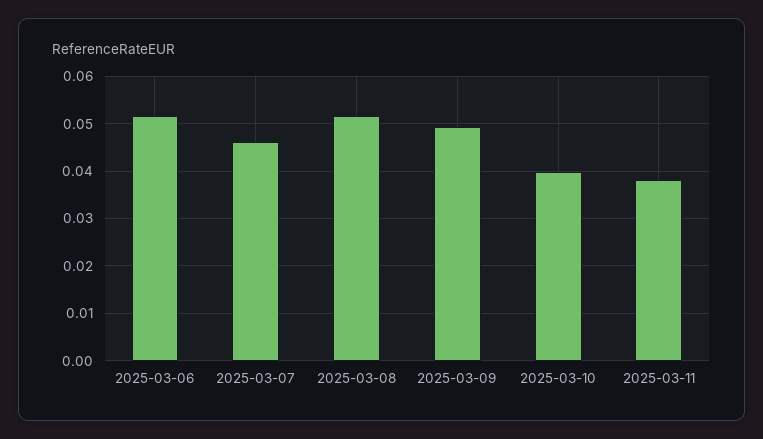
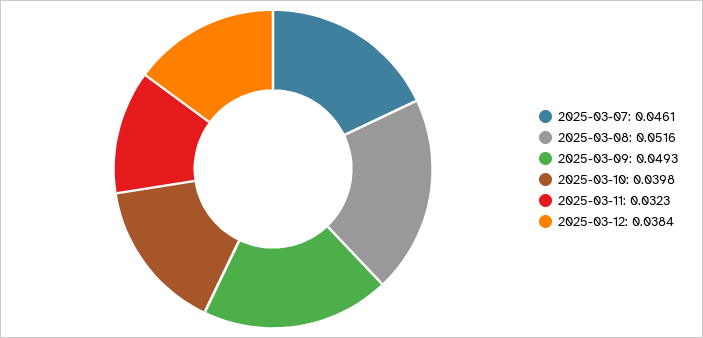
2025-03-06: 0.052 -> none
2025-03-11: 0.038 -> 0.0323
2025-03-12: none -> 0.0384

